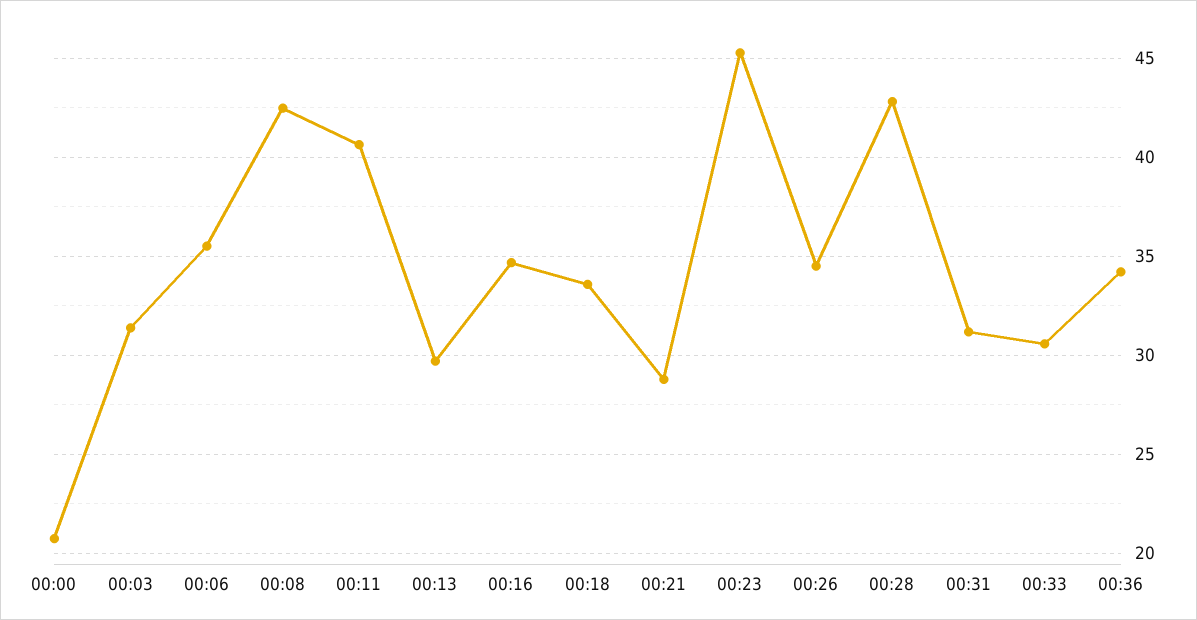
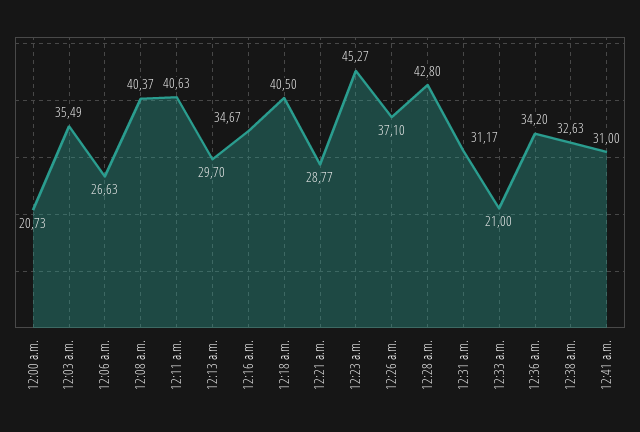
00:03: 31.5 -> 35.49
00:06: 35.5 -> 26.63
00:08: 42.5 -> 40.37
00:18: 33.5 -> 40.5
00:26: 34.5 -> 37.1
00:33: 30.5 -> 21
12:38 a.m.: none -> 32.63
12:41 a.m.: none -> 31

